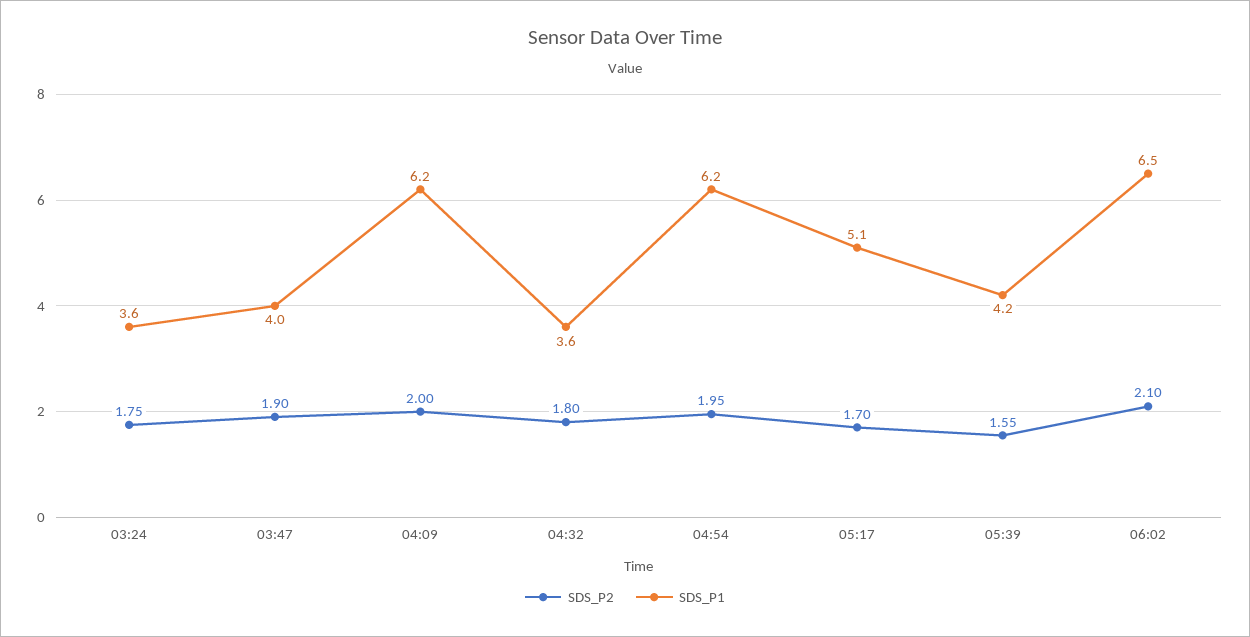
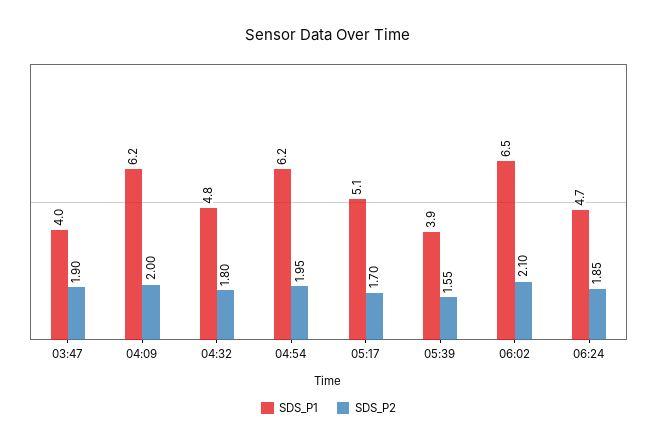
SDS_P2, 03:24: 1.75 -> none
SDS_P1, 03:24: 3.6 -> none
SDS_P1, 04:32: 3.6 -> 4.8
SDS_P1, 05:39: 4.2 -> 3.9
SDS_P1, 06:24: none -> 4.7
SDS_P2, 06:24: none -> 1.85

